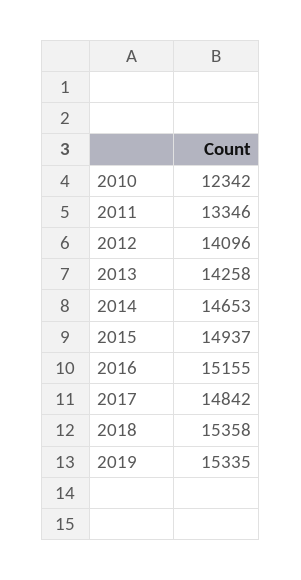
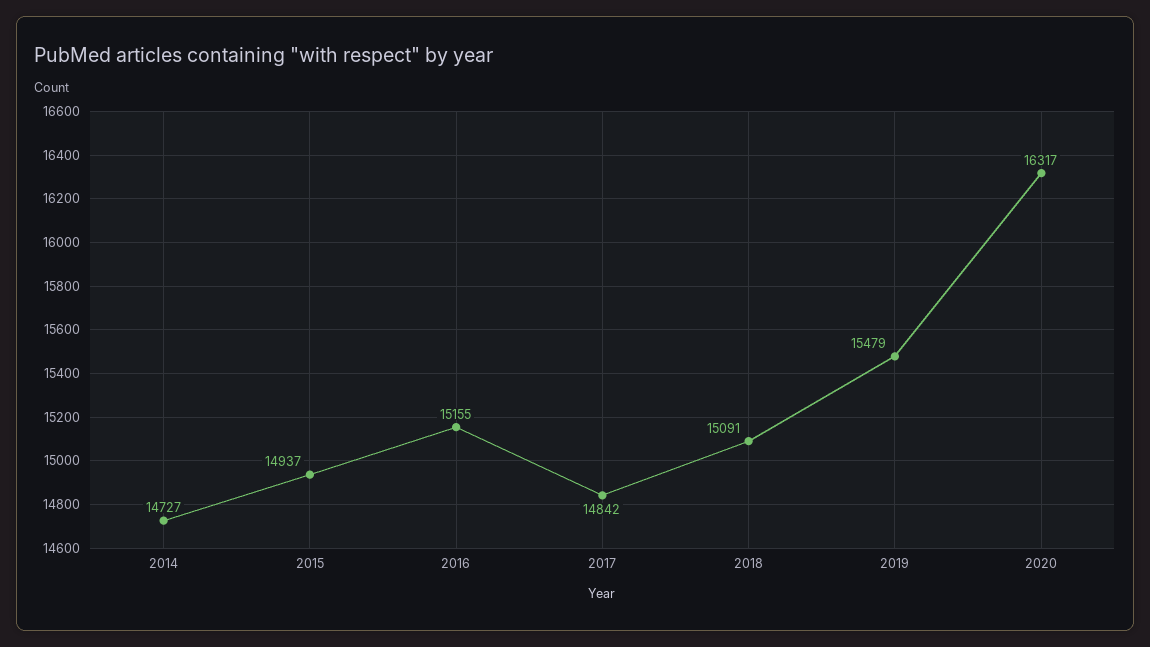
2010: 12342 -> none
2011: 13346 -> none
2012: 14096 -> none
2013: 14258 -> none
2014: 14653 -> 14727
2018: 15358 -> 15091
2019: 15335 -> 15479
2020: none -> 16317

